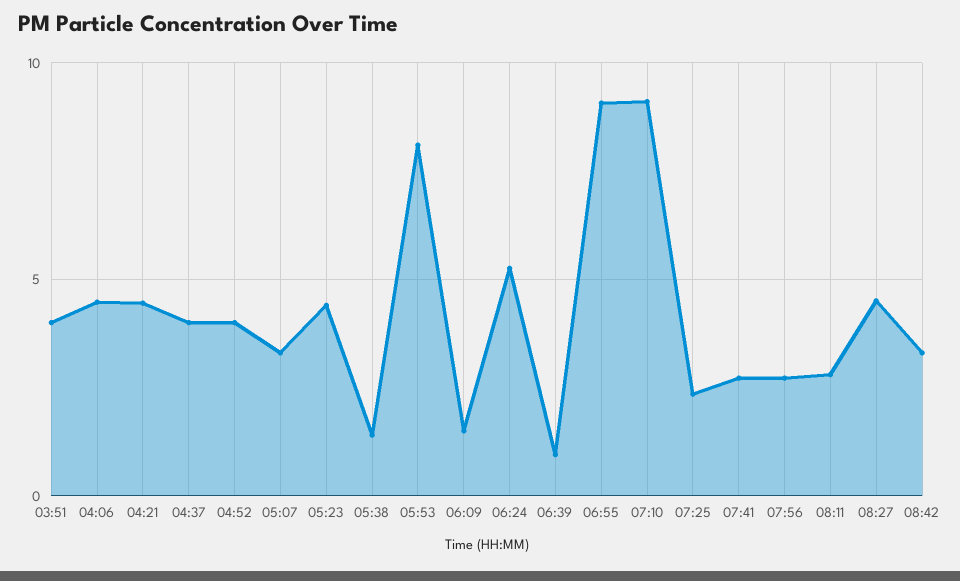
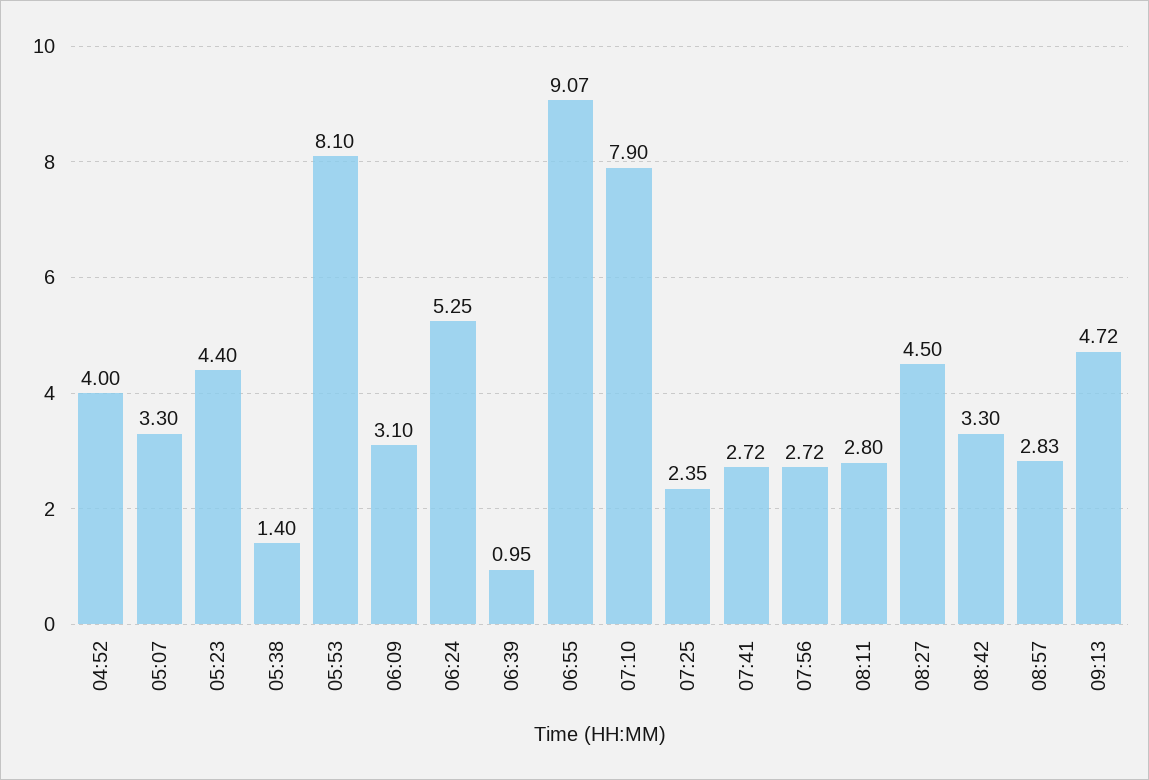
03:51: 4 -> none
04:06: 4.5 -> none
04:21: 4.5 -> none
04:37: 4 -> none
06:09: 1.5 -> 3.1
07:10: 9 -> 7.9
08:57: none -> 2.83
09:13: none -> 4.72

